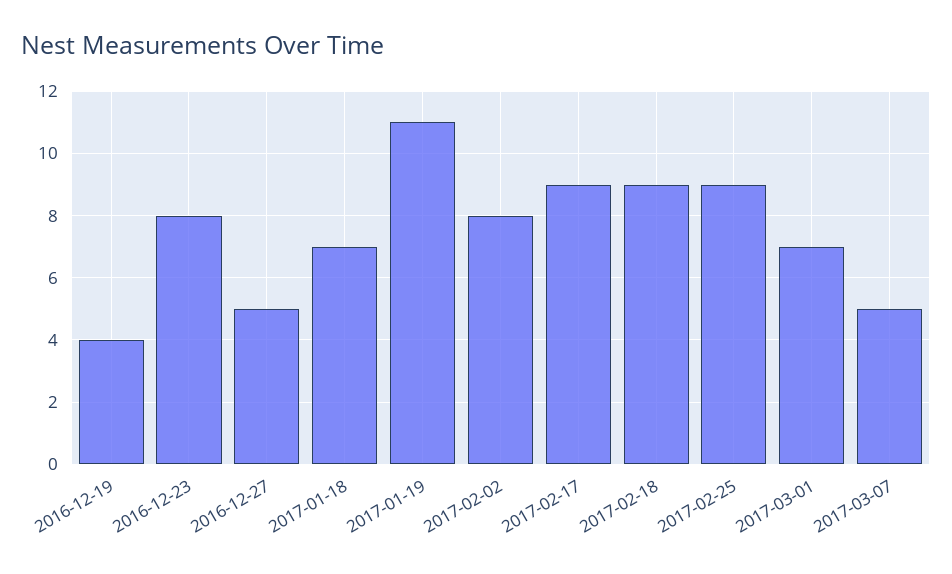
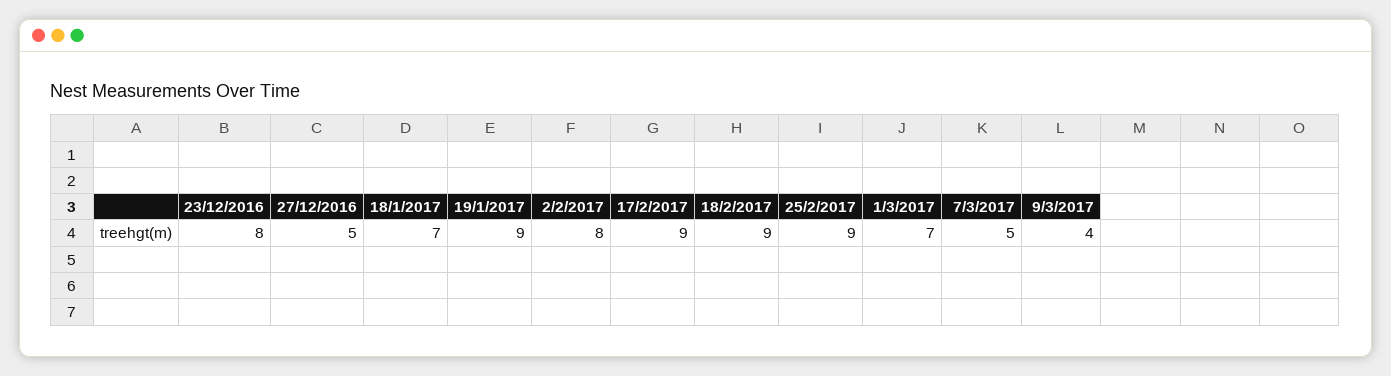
2016-12-19: 4 -> none
2017-01-19: 11 -> 9
9/3/2017: none -> 4

